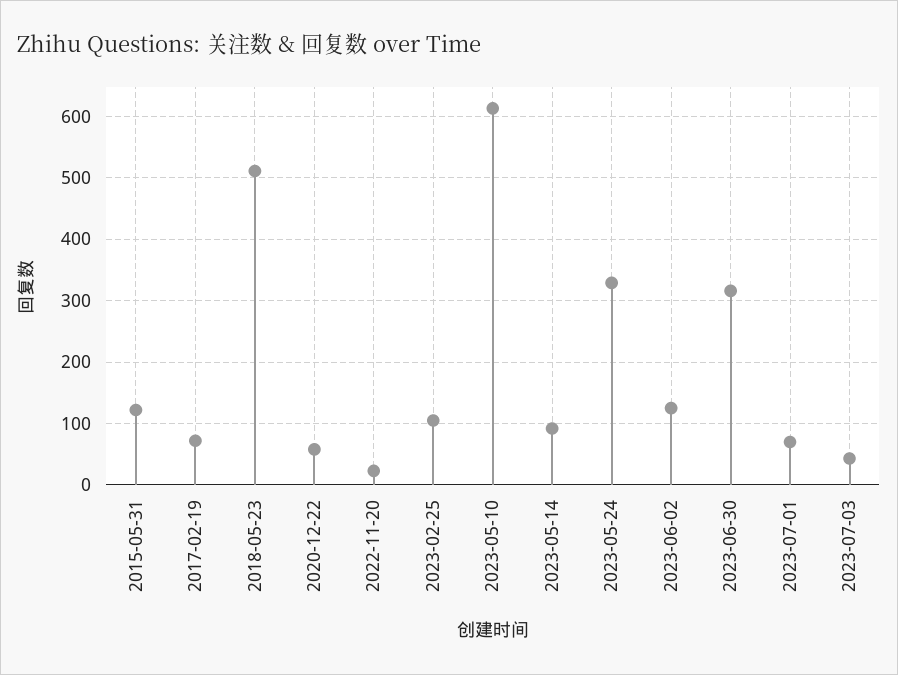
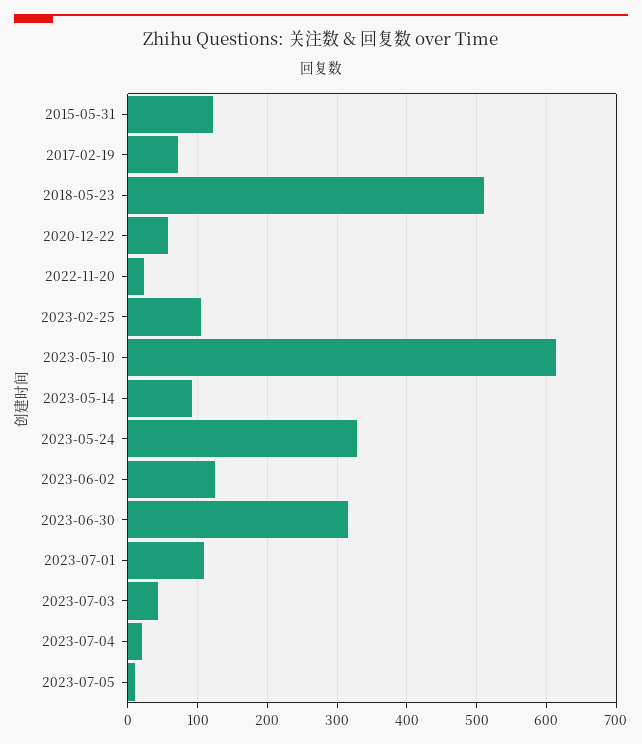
2023-07-01: 70 -> 110
2023-07-04: none -> 20
2023-07-05: none -> 10

